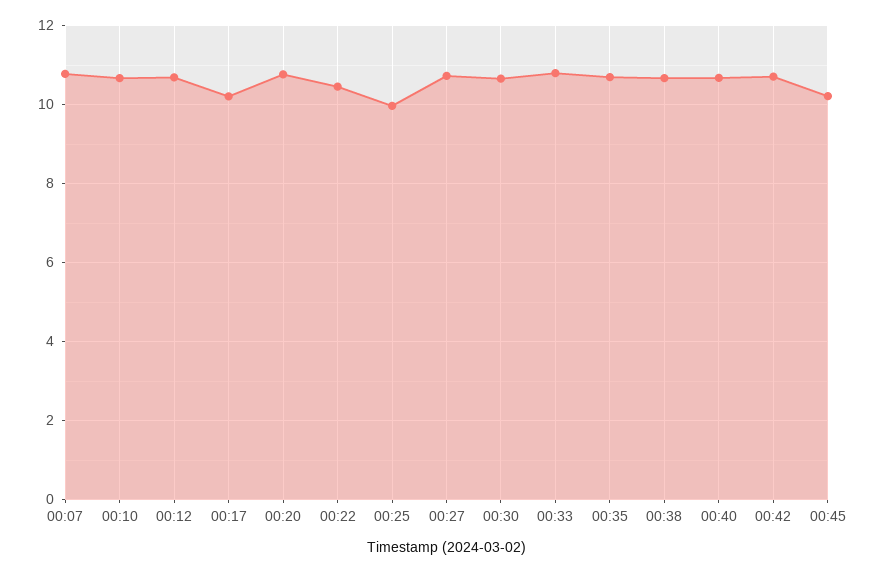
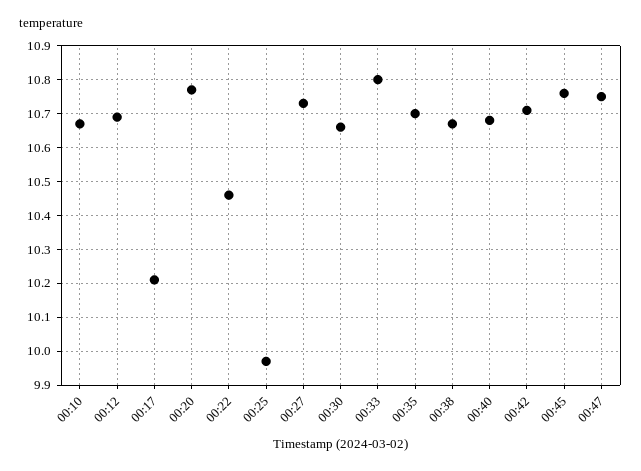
00:07: 10.8 -> none
00:45: 10.2 -> 10.75
00:47: none -> 10.75

